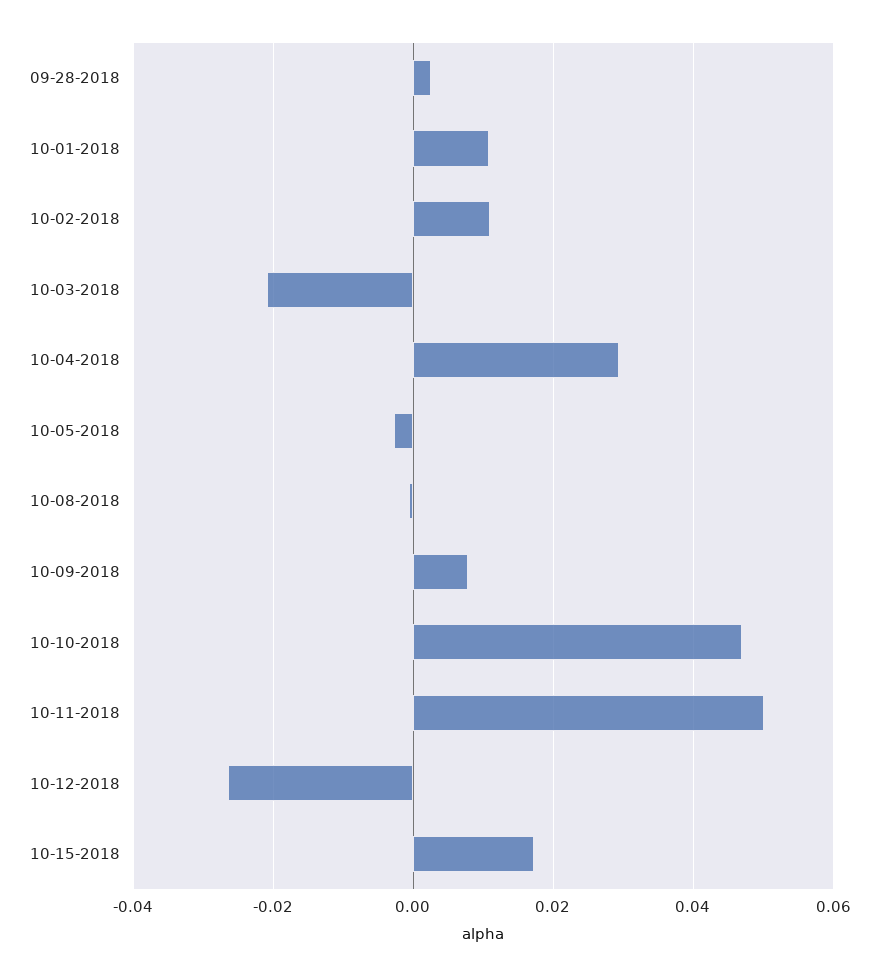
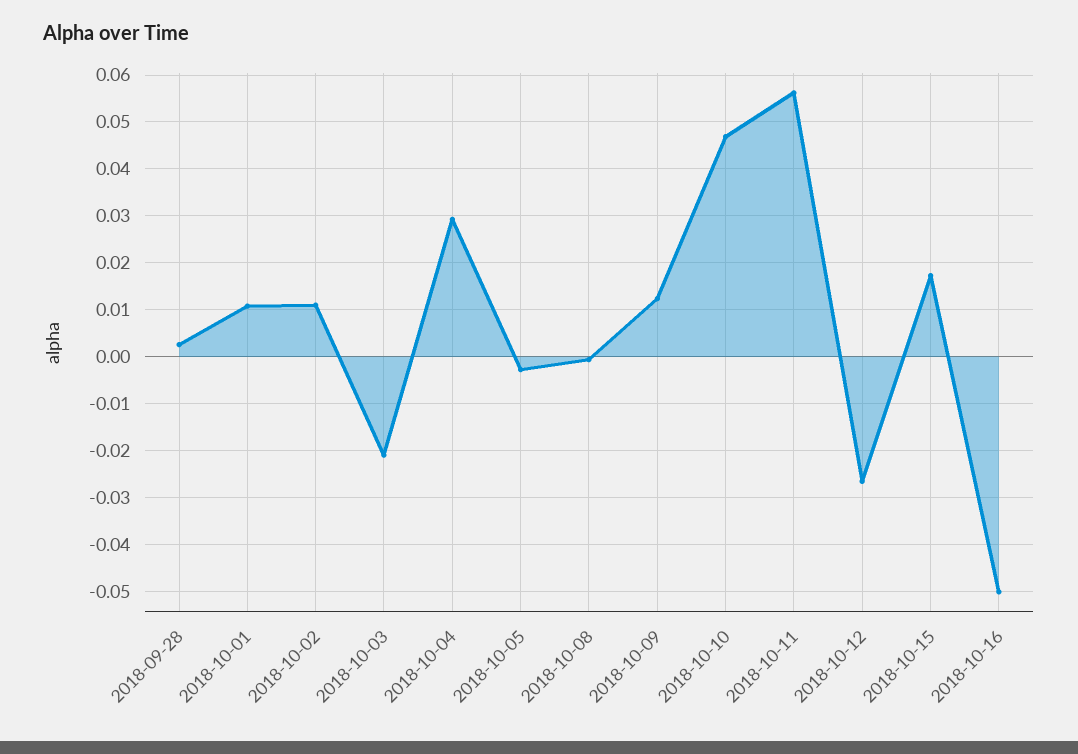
10-09-2018: 0.008 -> 0.012
10-11-2018: 0.05 -> 0.056
2018-10-16: none -> -0.05

